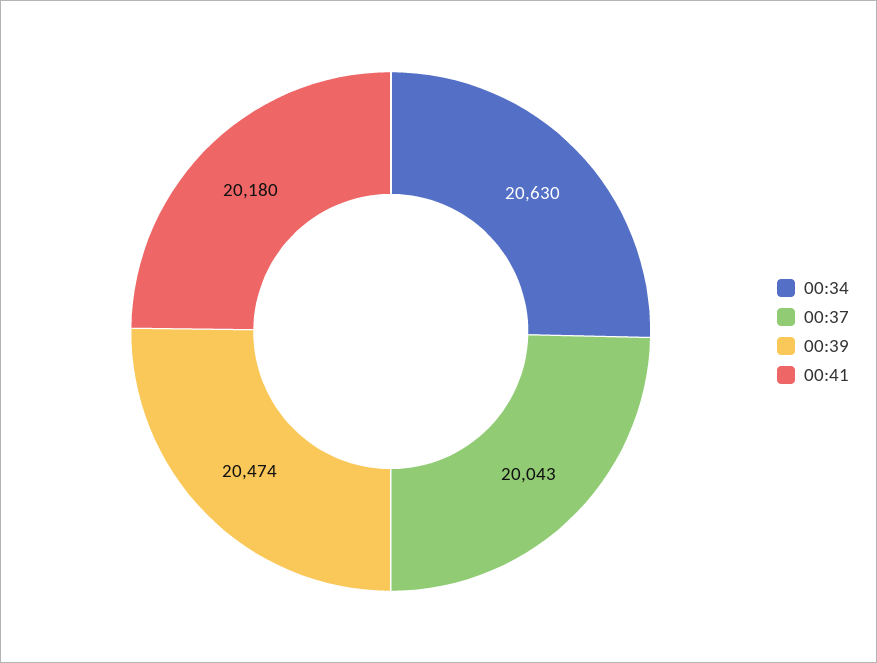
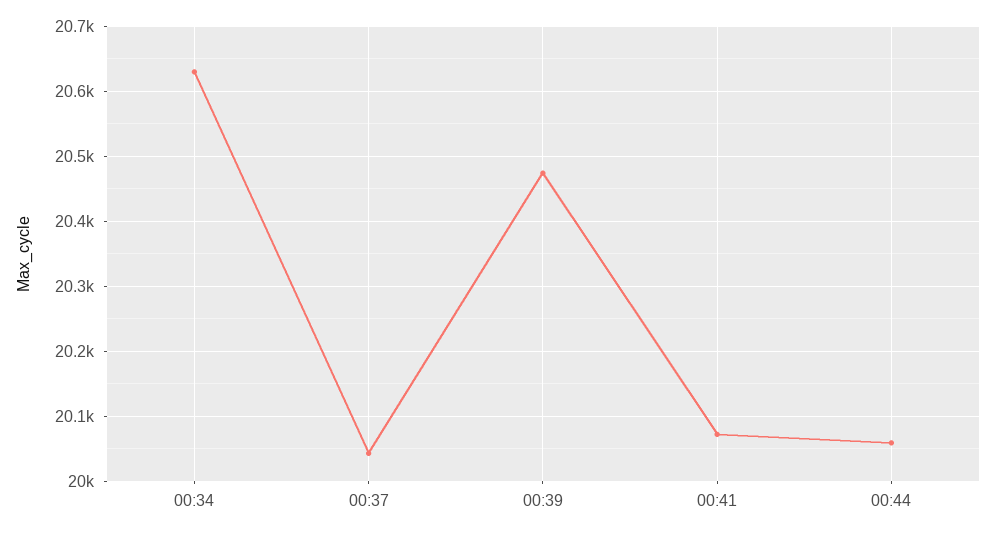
00:41: 20180 -> 20070
00:44: none -> 20060

